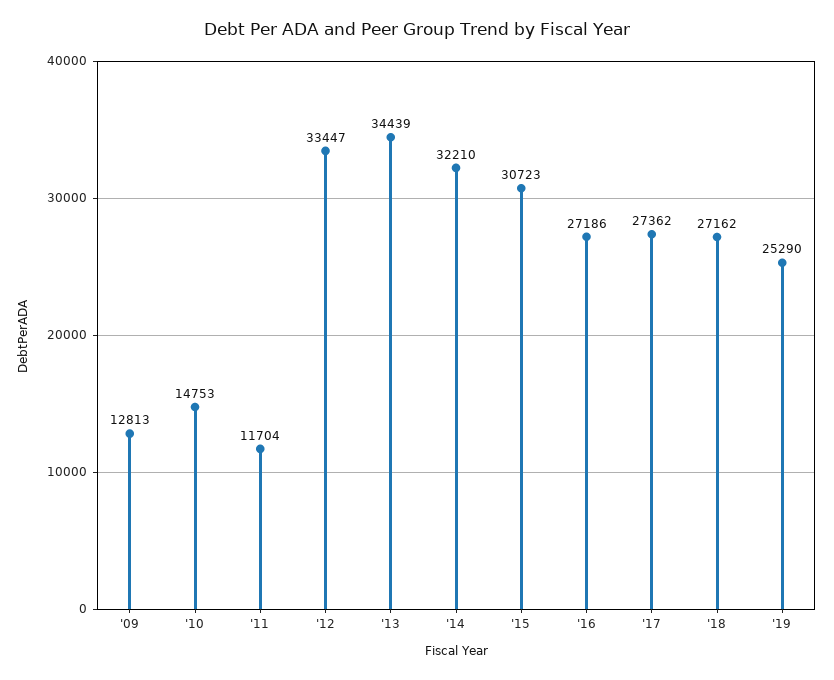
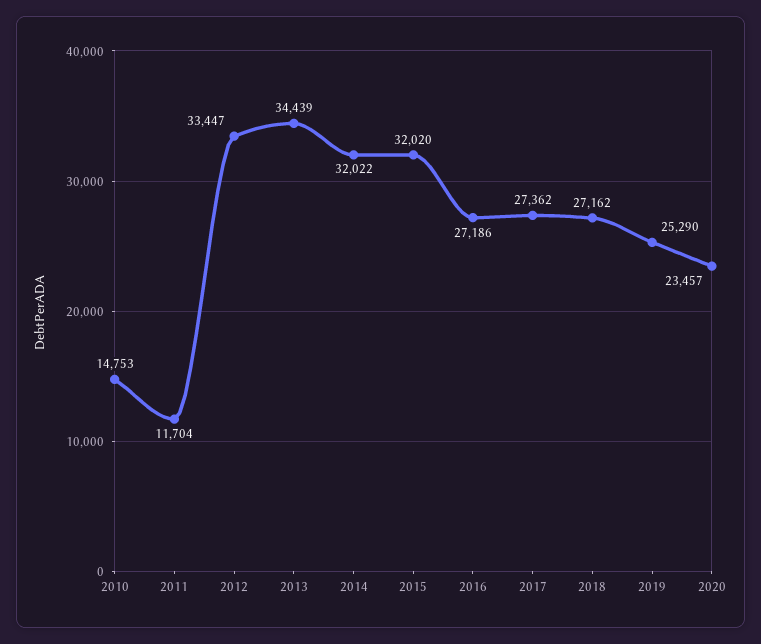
'09: 12813 -> none
'14: 32210 -> 32022
'15: 30723 -> 32020
2020: none -> 23457

